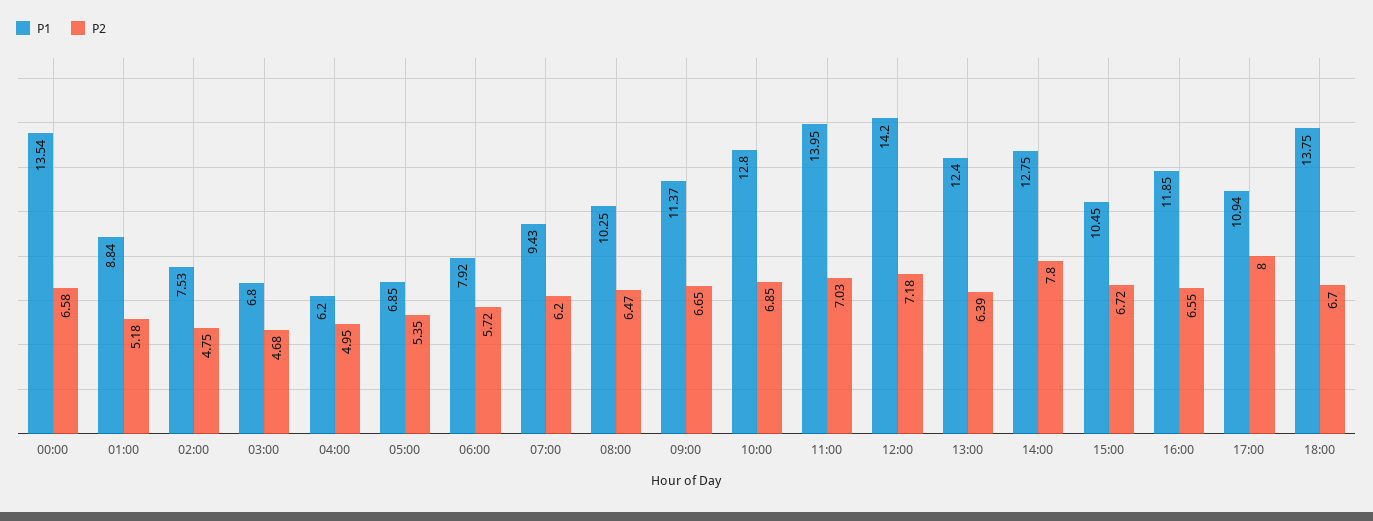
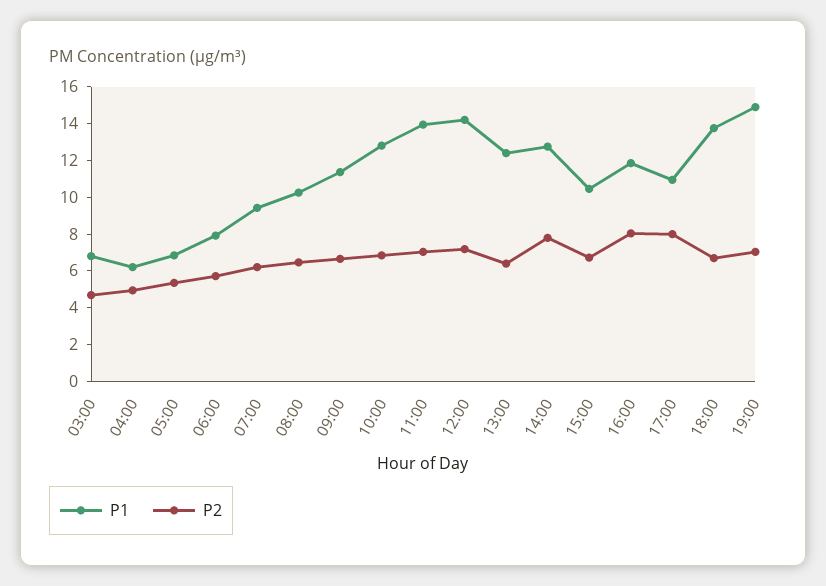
P1, 00:00: 13.54 -> none
P2, 00:00: 6.58 -> none
P1, 01:00: 8.84 -> none
P2, 01:00: 5.18 -> none
P1, 02:00: 7.53 -> none
P2, 02:00: 4.75 -> none
P2, 16:00: 6.55 -> 8
P1, 19:00: none -> 15
P2, 19:00: none -> 7

